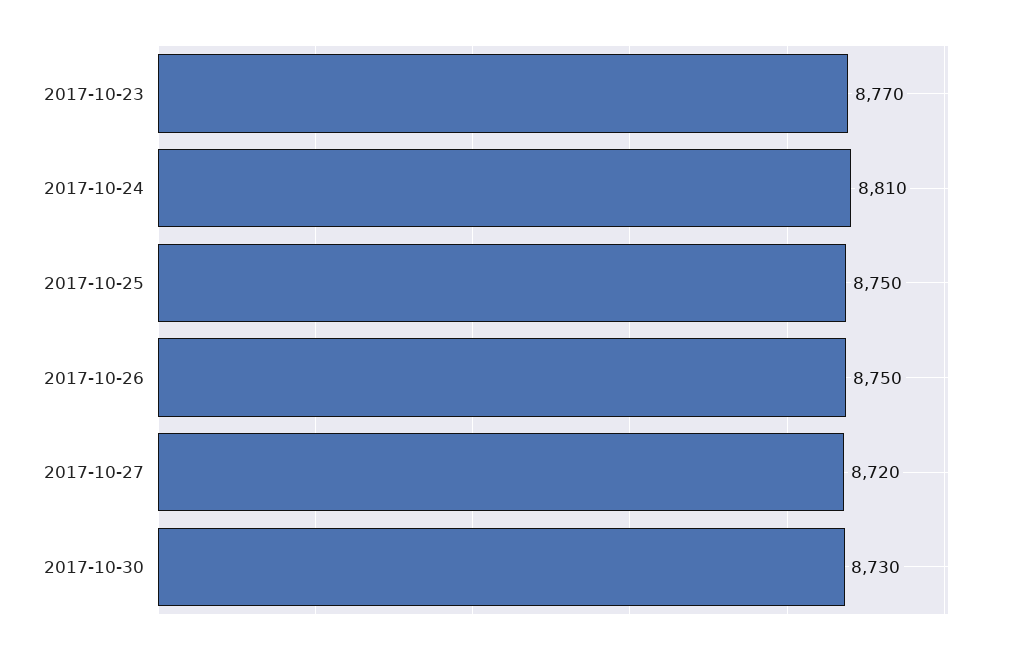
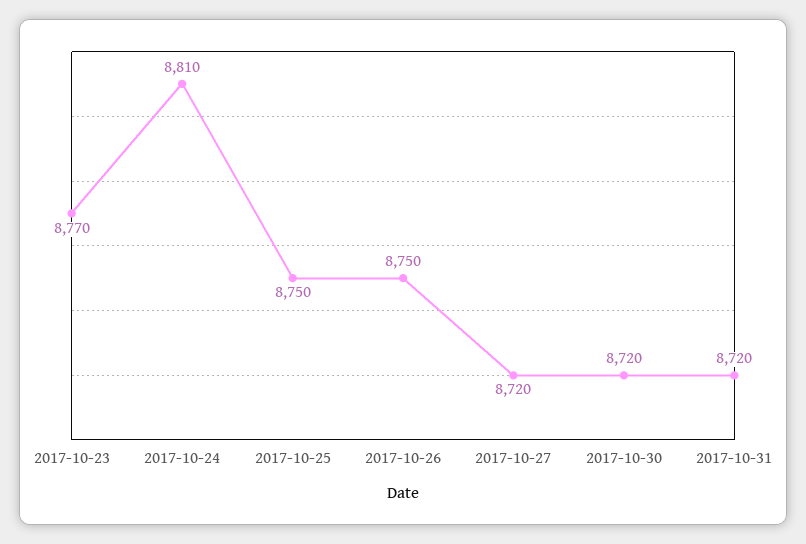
2017-10-30: 8730 -> 8720
2017-10-31: none -> 8720

